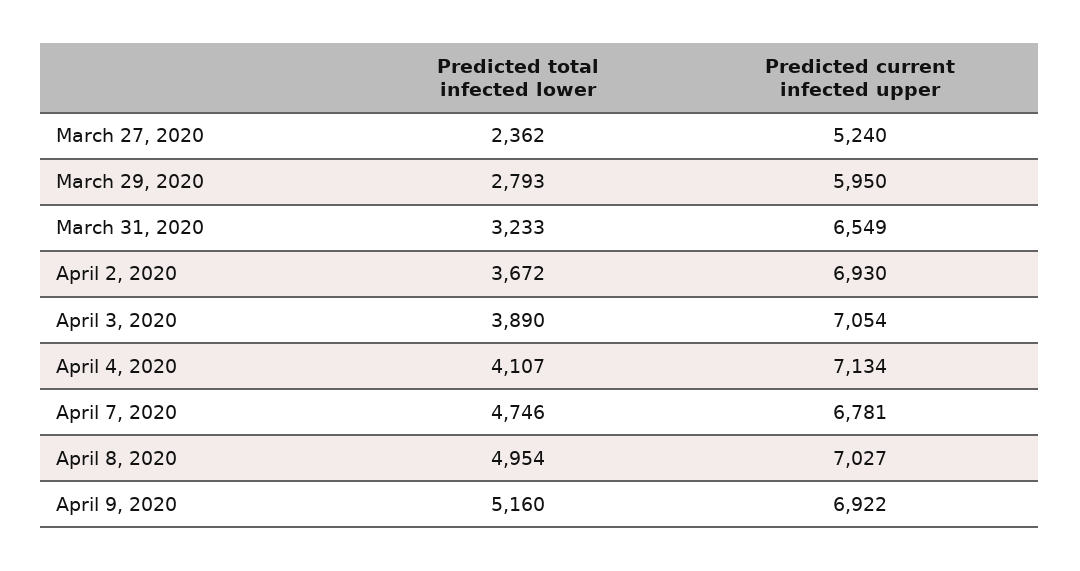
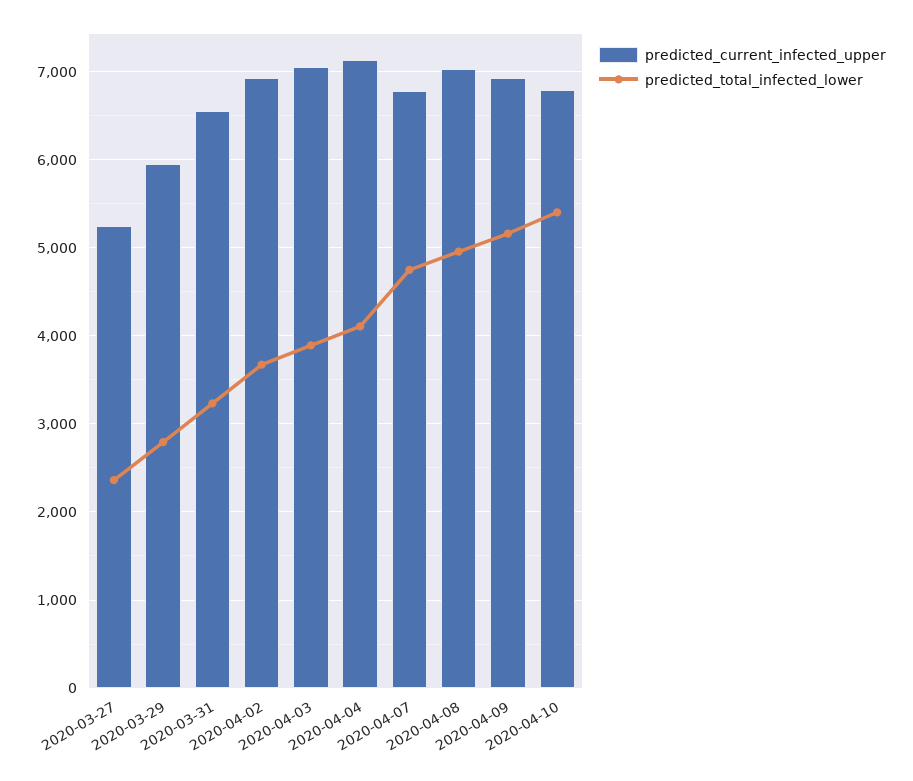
Predicted current infected upper, 2020-04-10: none -> 6800
Predicted total infected lower, 2020-04-10: none -> 5400

